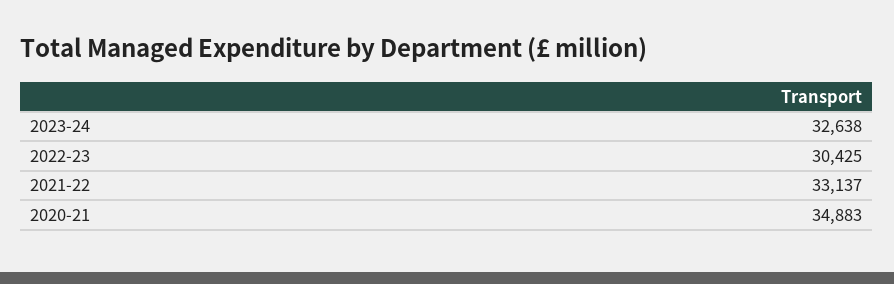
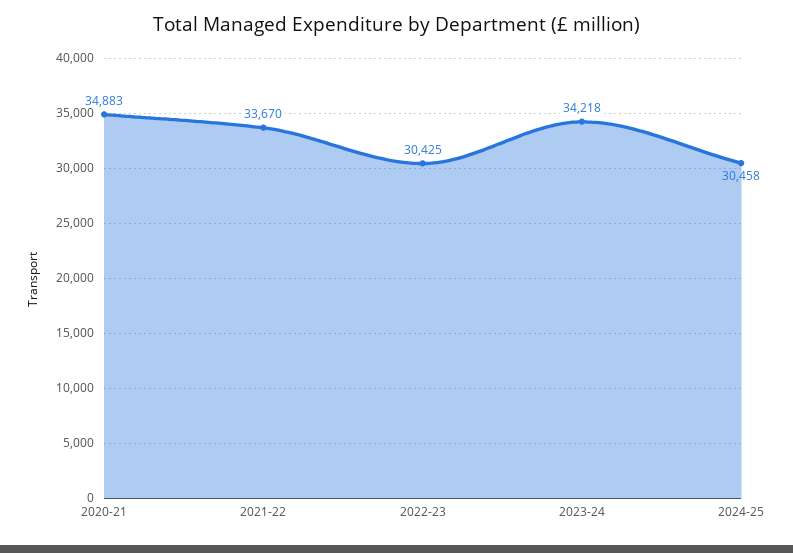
2023-24: 32638 -> 34218
2021-22: 33137 -> 33670
2024-25: none -> 30458

